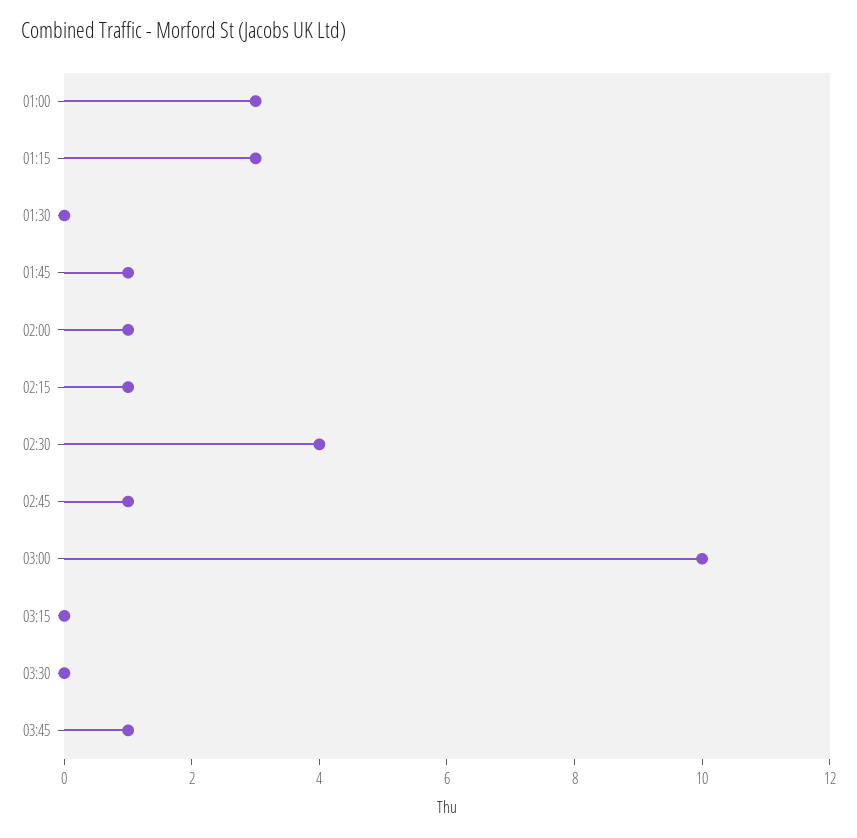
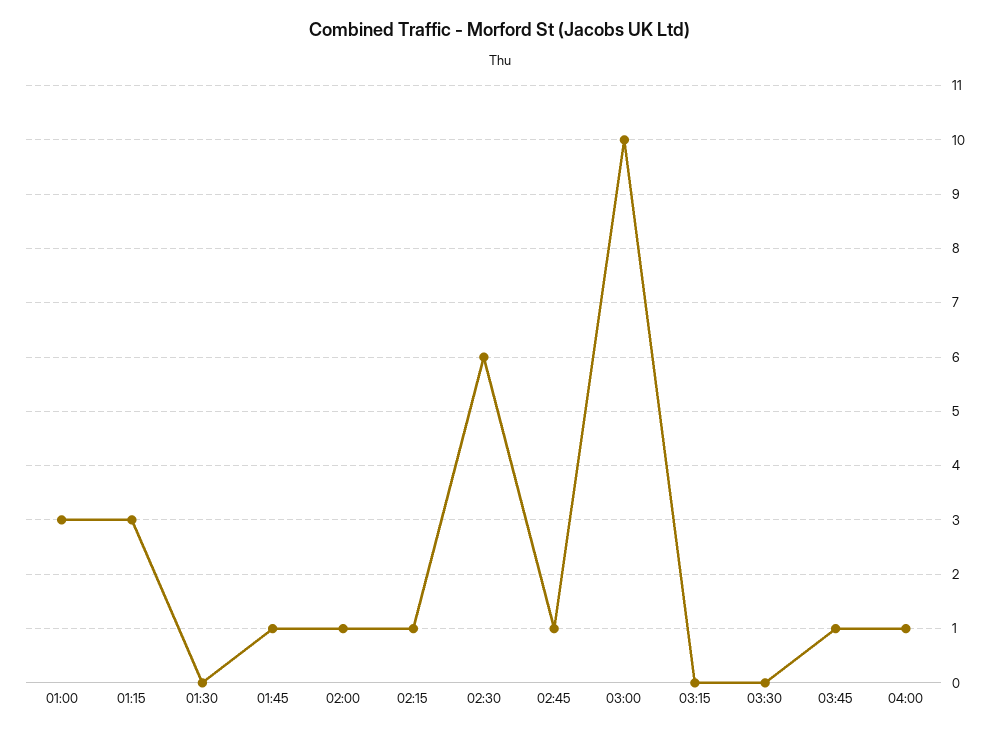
02:30: 4 -> 6
04:00: none -> 1

